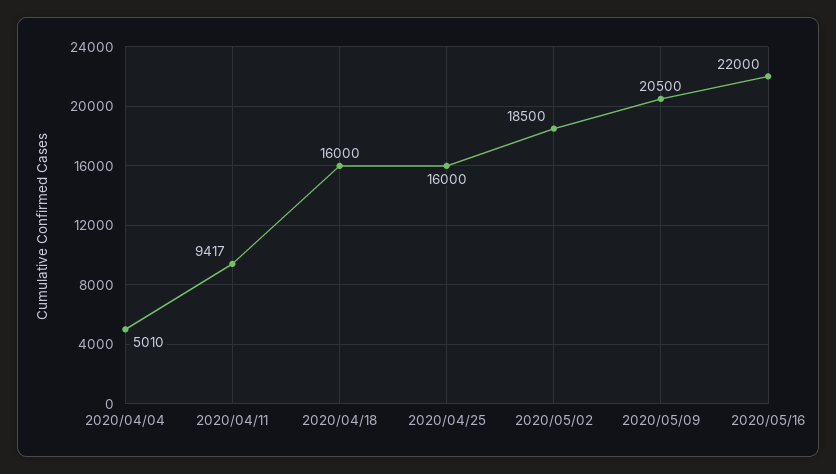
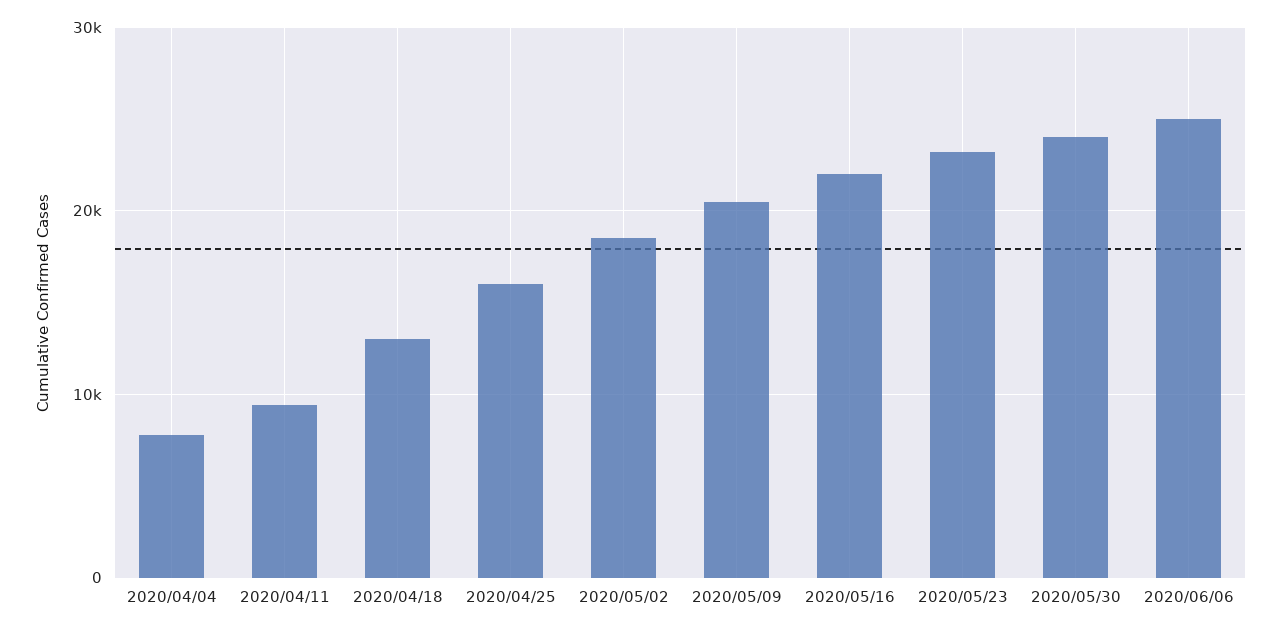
2020/04/04: 5010 -> 8000
2020/04/18: 16000 -> 13000
2020/05/23: none -> 23000
2020/05/30: none -> 24000
2020/06/06: none -> 25000

